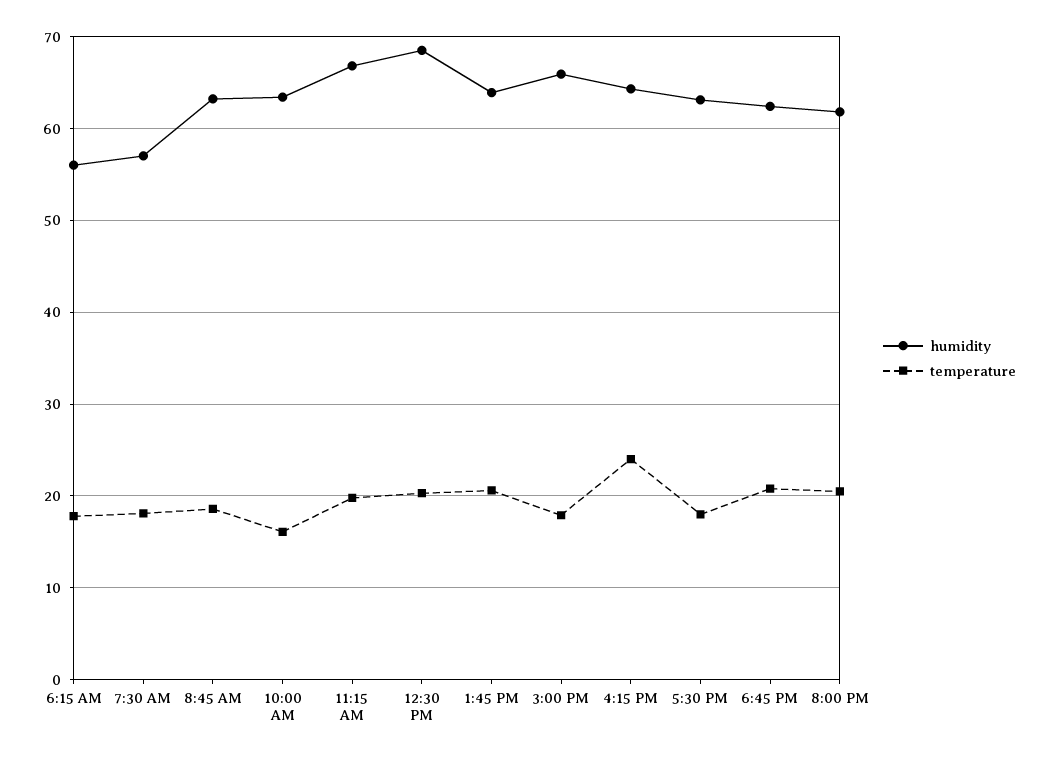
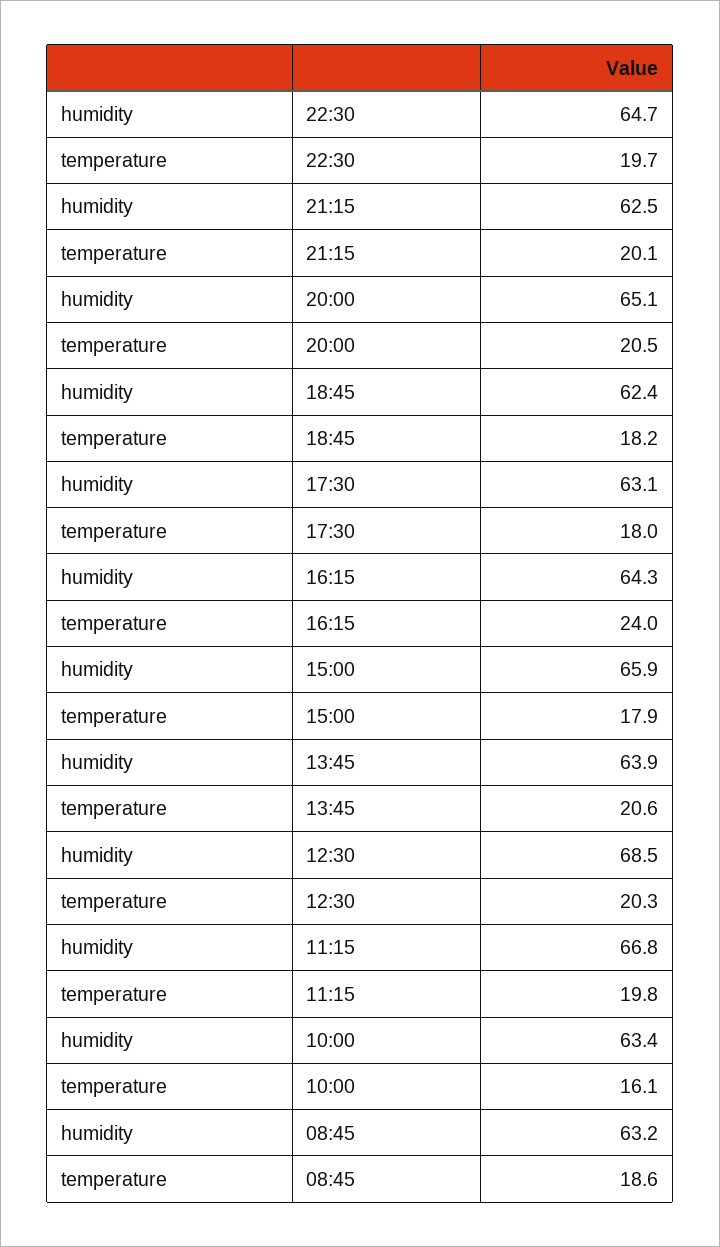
humidity, 6:15 AM: 56 -> none
temperature, 6:15 AM: 18 -> none
humidity, 7:30 AM: 57 -> none
temperature, 7:30 AM: 18 -> none
temperature, 6:45 PM: 21 -> 18.2
humidity, 8:00 PM: 62 -> 65.1
humidity, 22:30: none -> 64.7
temperature, 22:30: none -> 19.7
humidity, 21:15: none -> 62.5
temperature, 21:15: none -> 20.1

